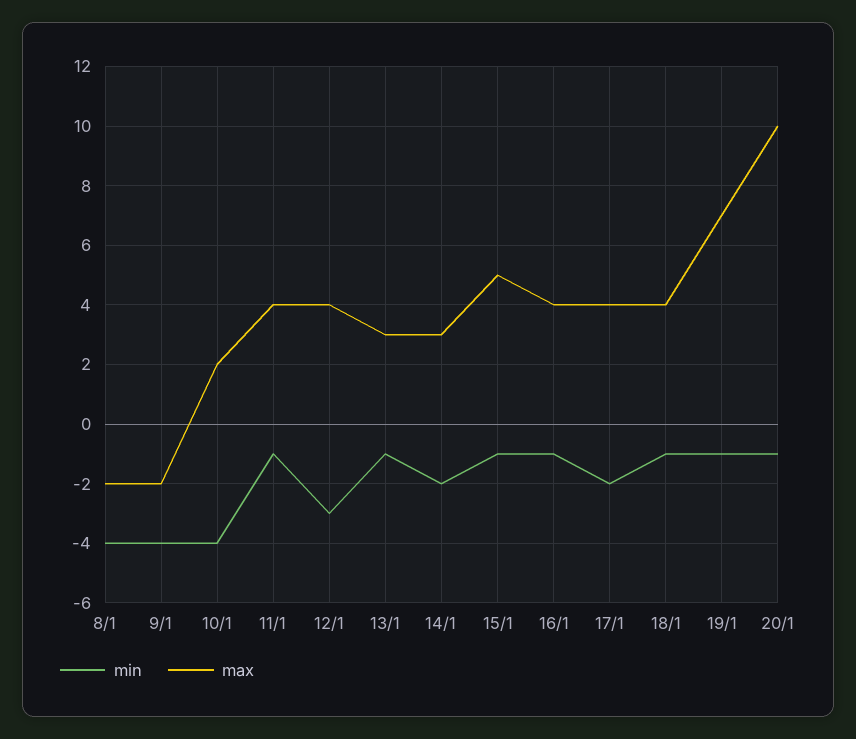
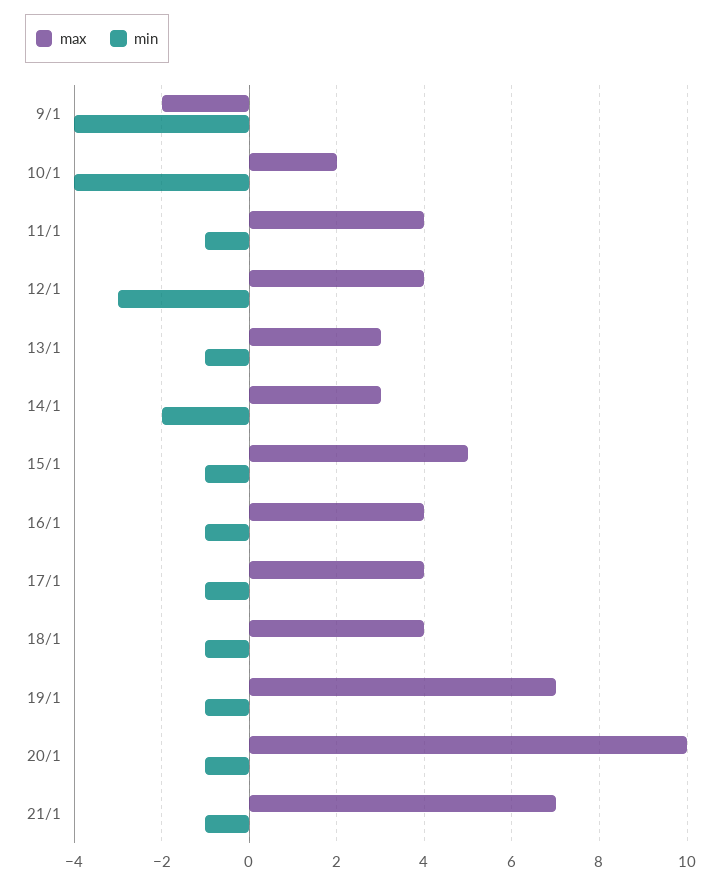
min, 8/1: -4 -> none
max, 8/1: -2 -> none
min, 17/1: -2 -> -1
max, 21/1: none -> 7
min, 21/1: none -> -1

